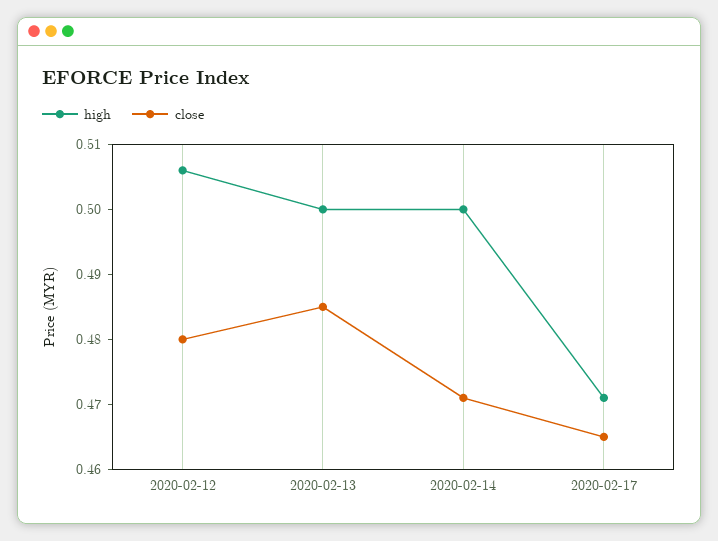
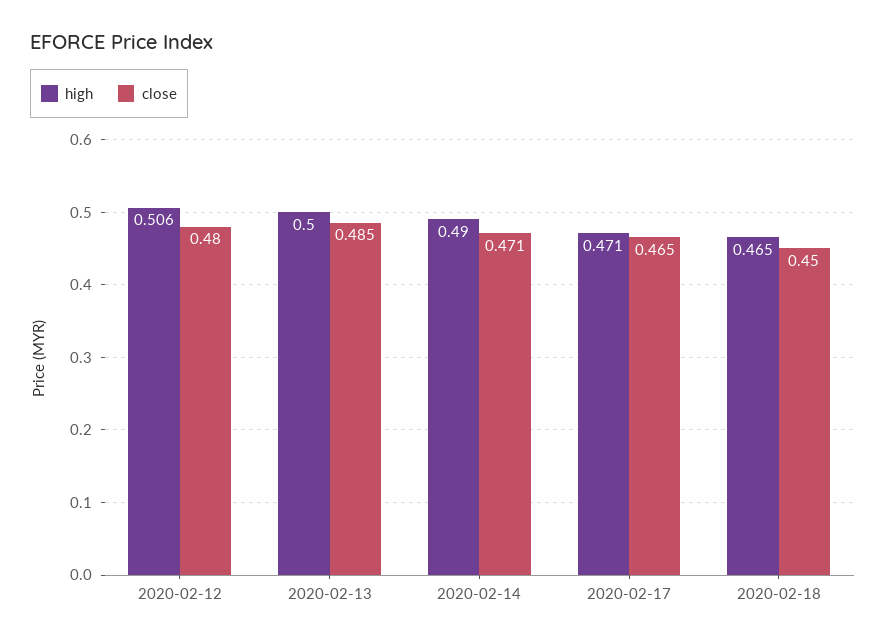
high, 2020-02-14: 0.5 -> 0.49
high, 2020-02-18: none -> 0.465
close, 2020-02-18: none -> 0.45

